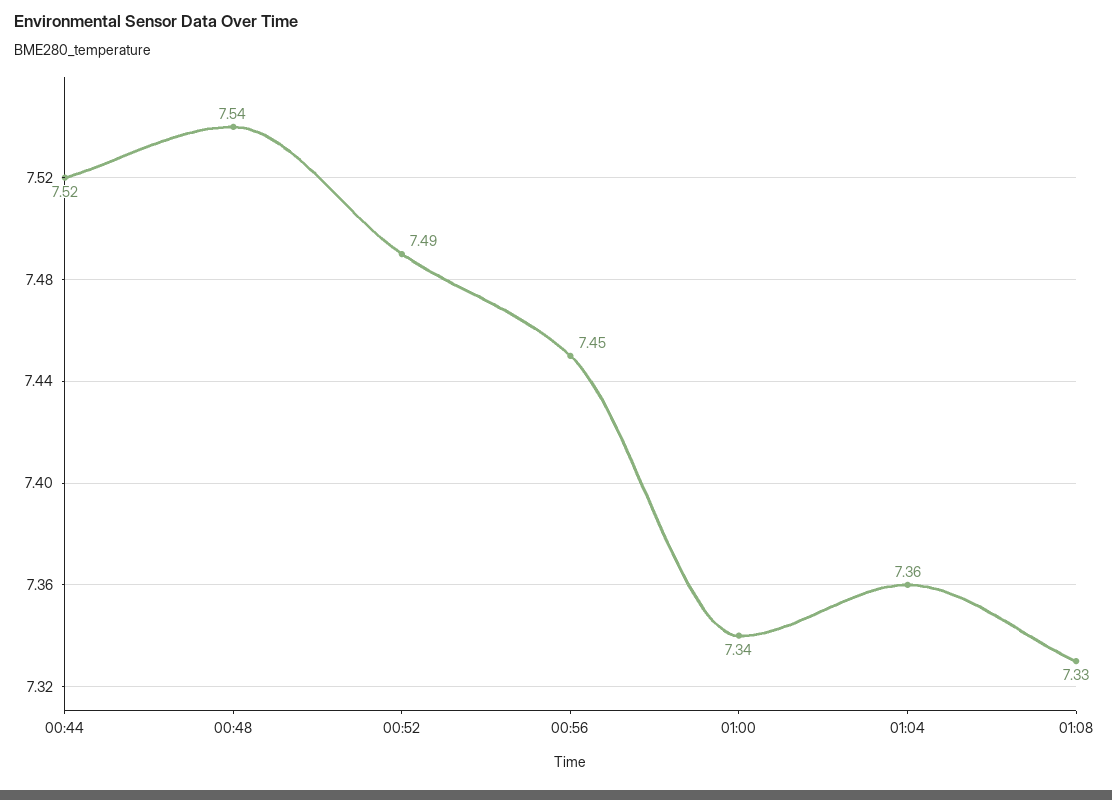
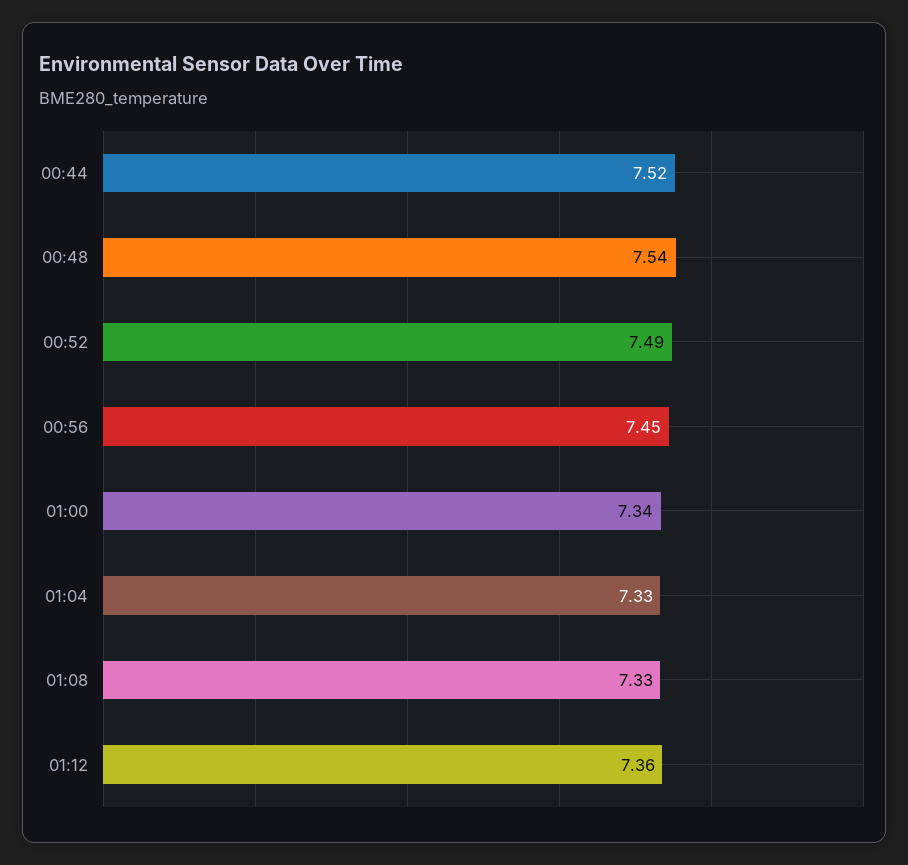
01:04: 7.36 -> 7.33
01:12: none -> 7.36

